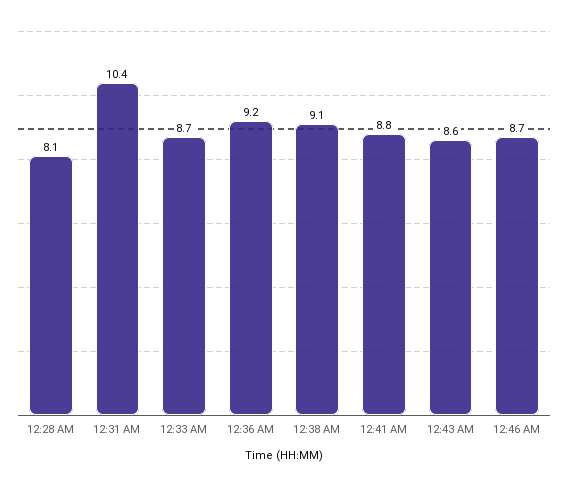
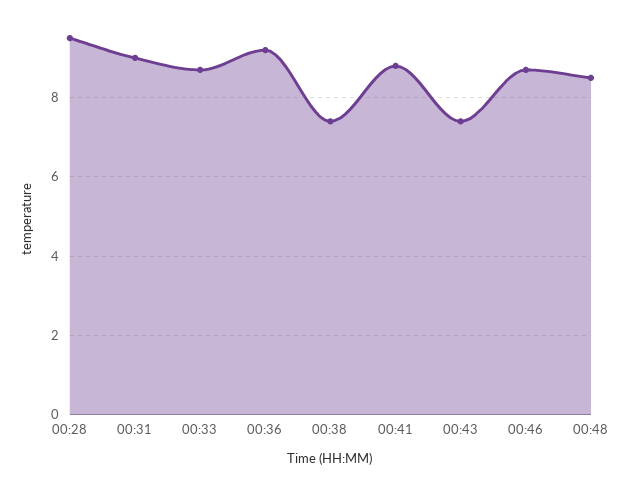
12:28 AM: 8.1 -> 9.5
12:31 AM: 10.4 -> 9
12:38 AM: 9.1 -> 7.5
12:43 AM: 8.6 -> 7.5
00:48: none -> 8.5

